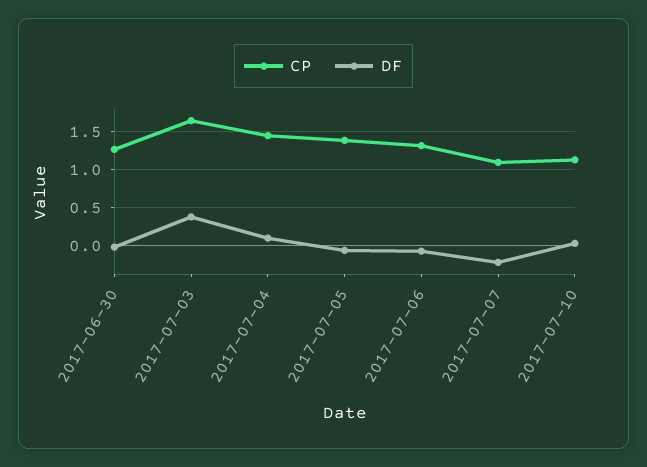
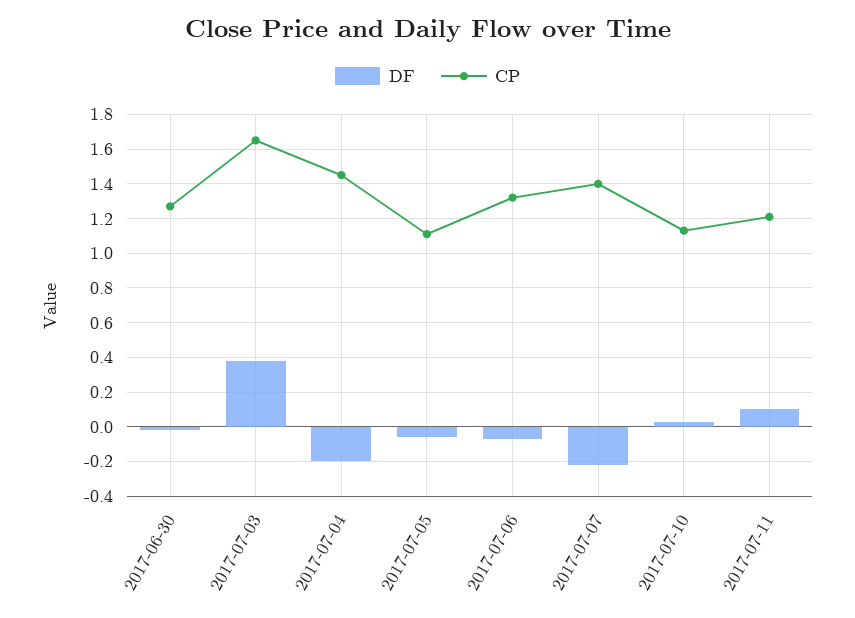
DF, 2017-07-04: 0.1 -> -0.2
CP, 2017-07-05: 1.4 -> 1.1
CP, 2017-07-07: 1.1 -> 1.4
DF, 2017-07-11: none -> 0.1
CP, 2017-07-11: none -> 1.2

